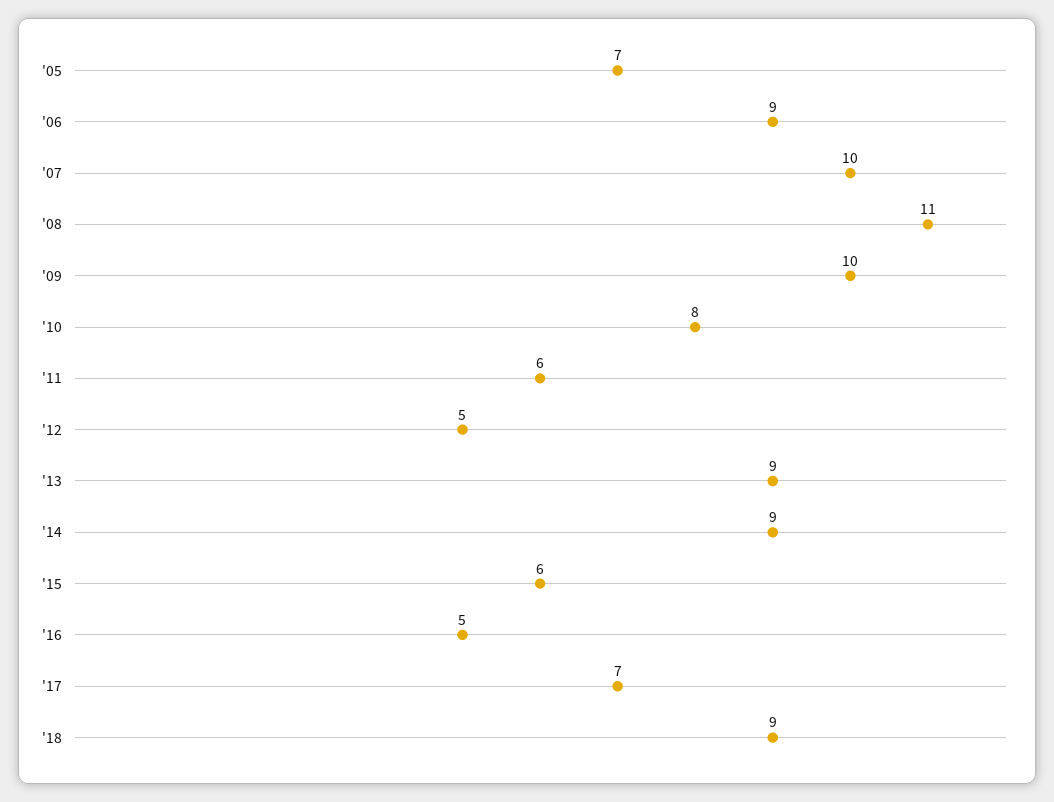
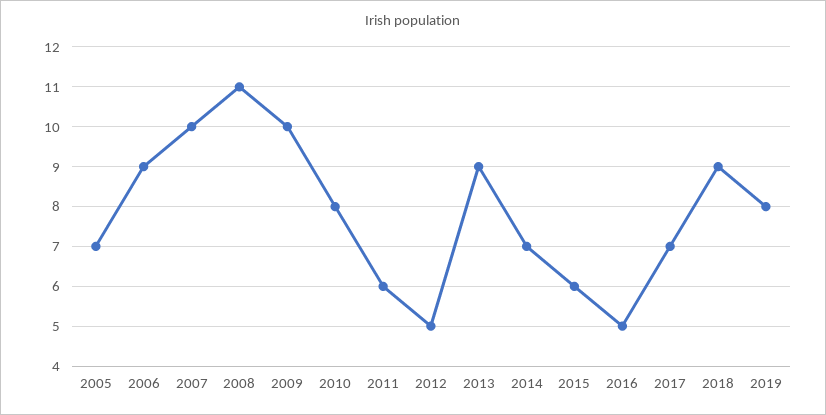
'14: 9 -> 7
2019: none -> 8

